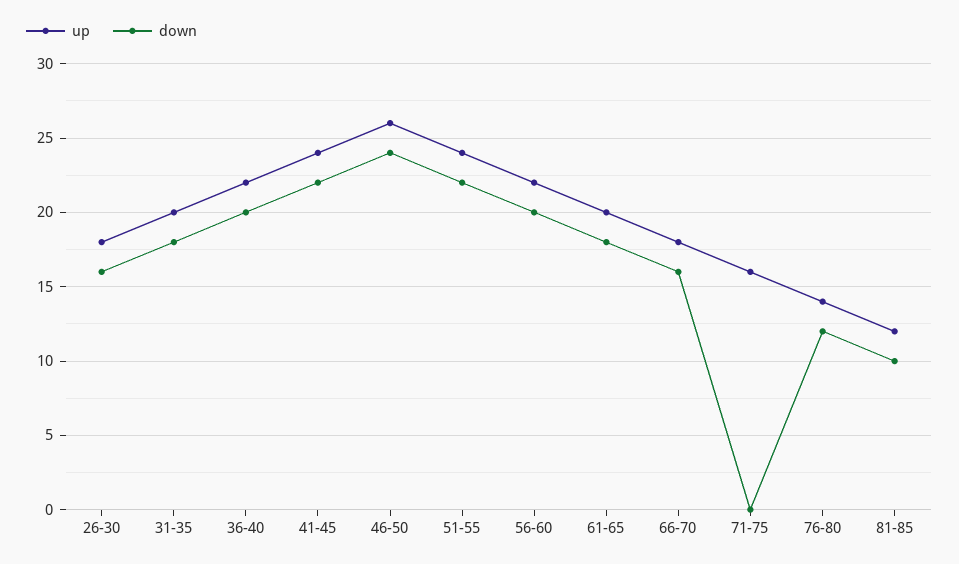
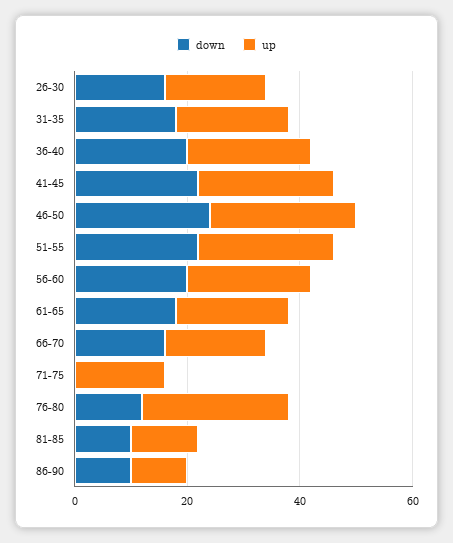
up, 76-80: 14 -> 25
down, 86-90: none -> 10
up, 86-90: none -> 10

